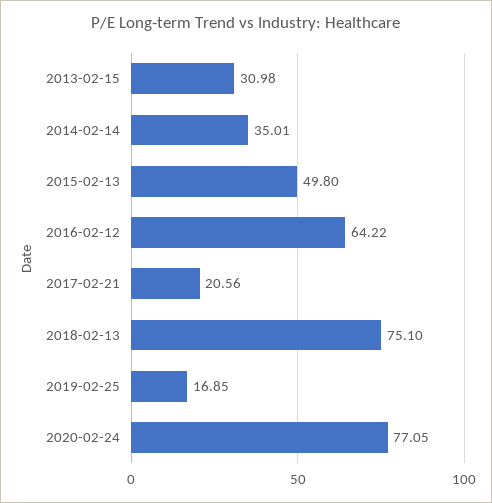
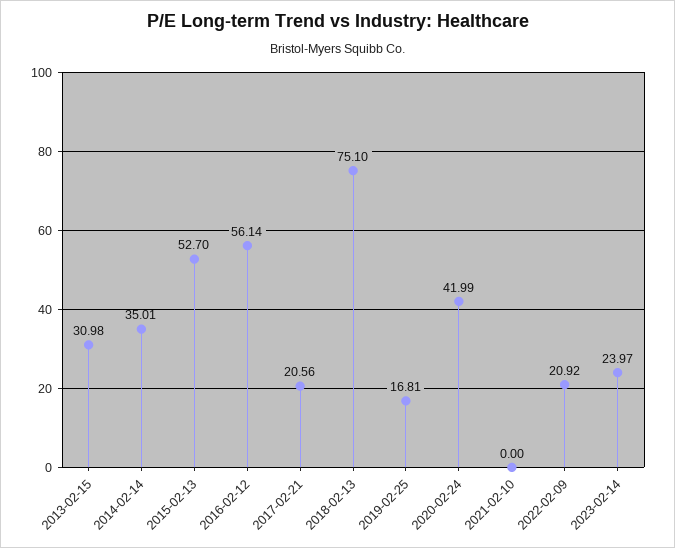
2015-02-13: 49.8 -> 52.7
2016-02-12: 64.22 -> 56.14
2019-02-25: 16.85 -> 16.81
2020-02-24: 77.05 -> 41.99
2021-02-10: none -> 0
2022-02-09: none -> 20.92
2023-02-14: none -> 23.97

